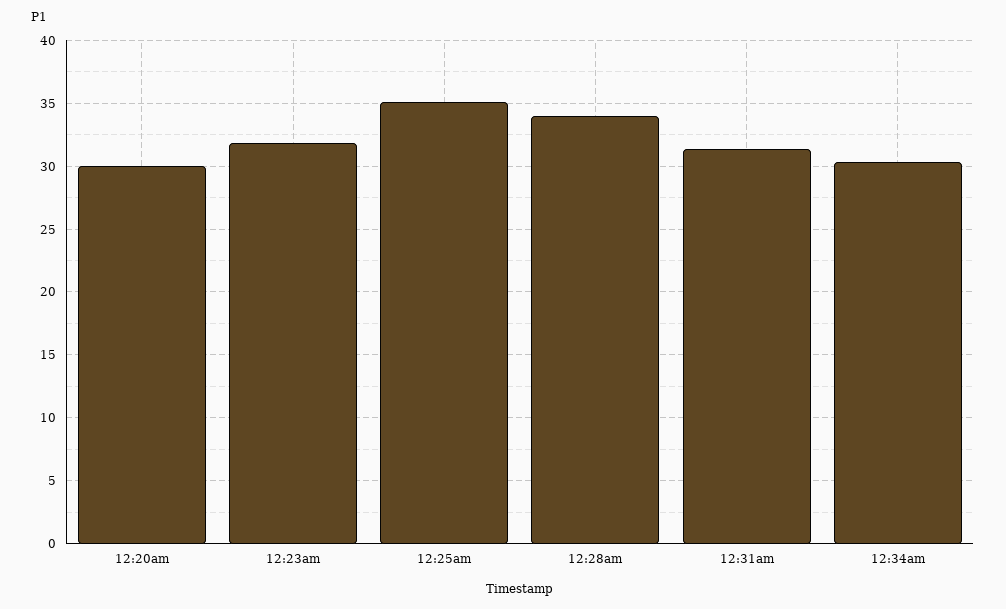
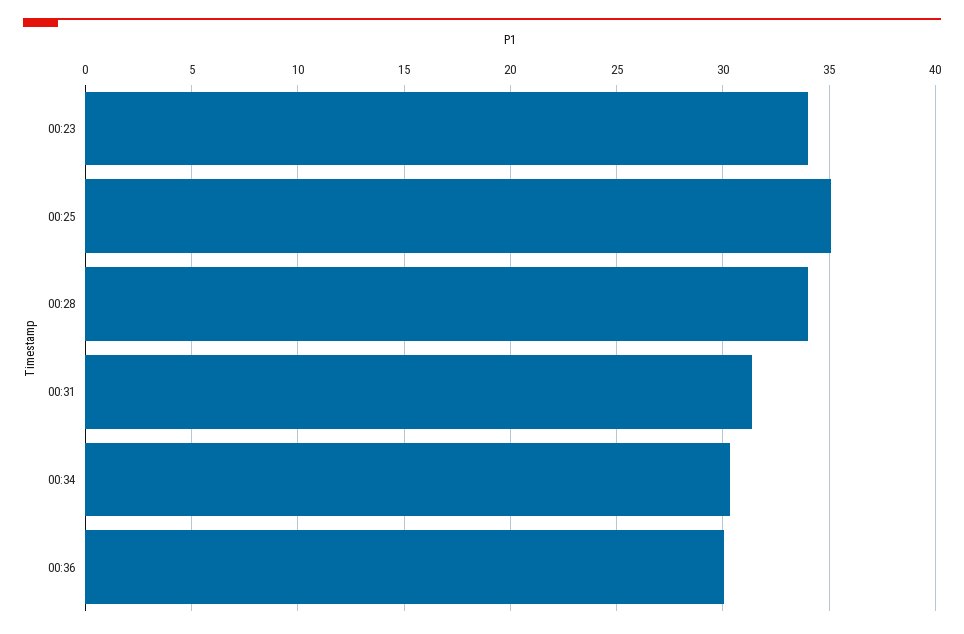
12:20am: 30 -> none
12:23am: 32 -> 34
00:36: none -> 30

